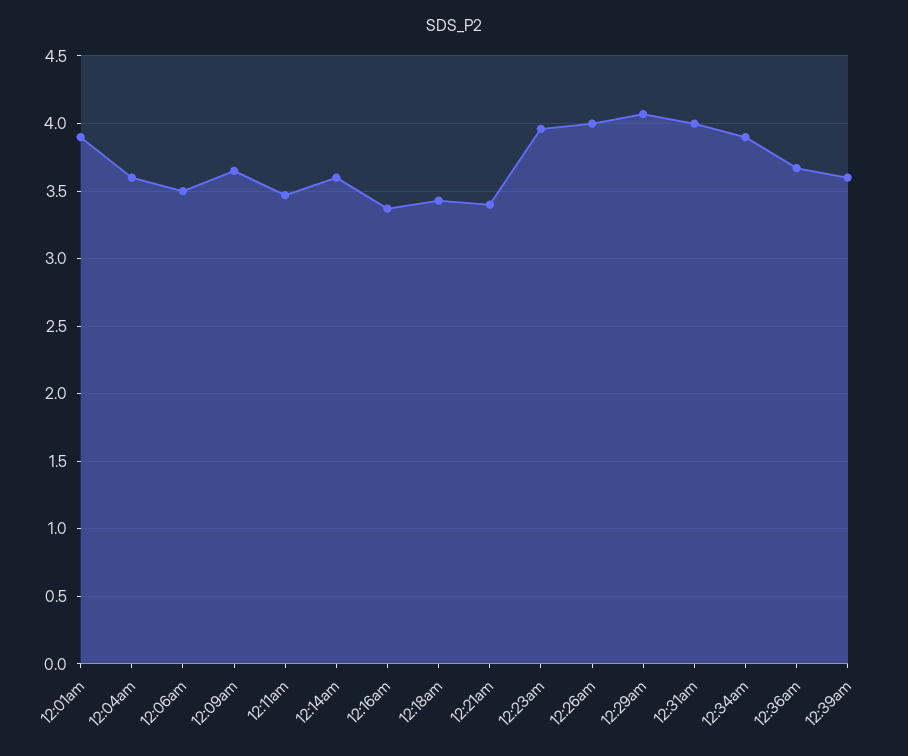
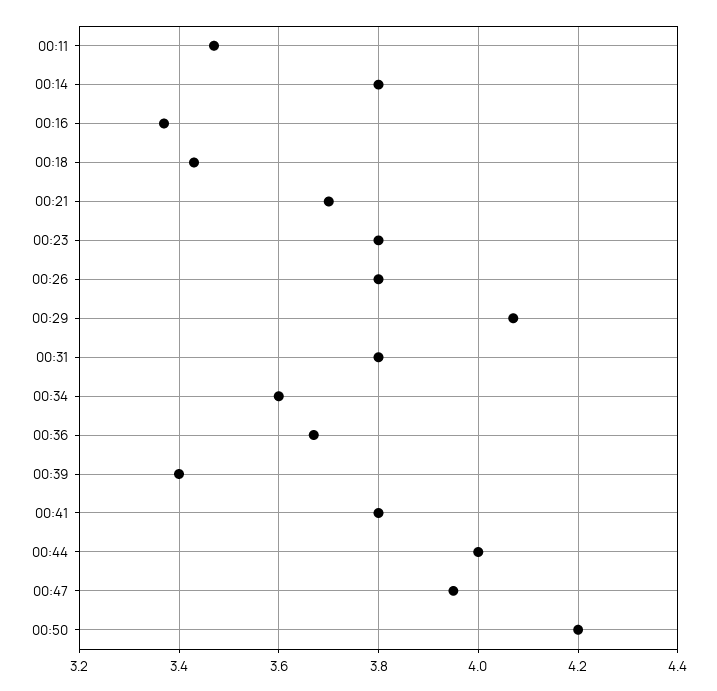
12:01am: 3.9 -> none
12:04am: 3.6 -> none
12:06am: 3.5 -> none
12:09am: 3.65 -> none
12:14am: 3.6 -> 3.8
12:21am: 3.4 -> 3.7
12:23am: 3.95 -> 3.8
12:26am: 4 -> 3.8
12:31am: 4 -> 3.8
12:34am: 3.9 -> 3.6
12:39am: 3.6 -> 3.4
00:41: none -> 3.8
00:44: none -> 4
00:47: none -> 3.95
00:50: none -> 4.2

